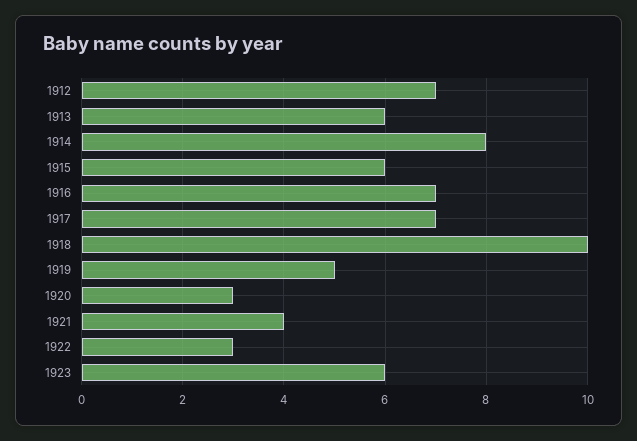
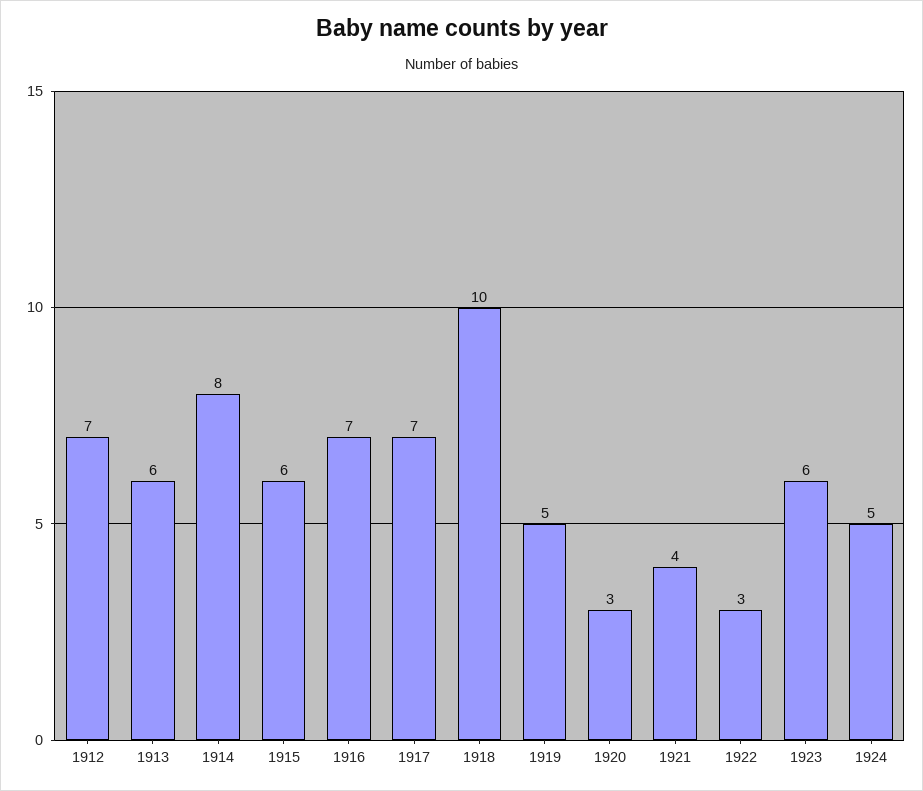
1924: none -> 5

